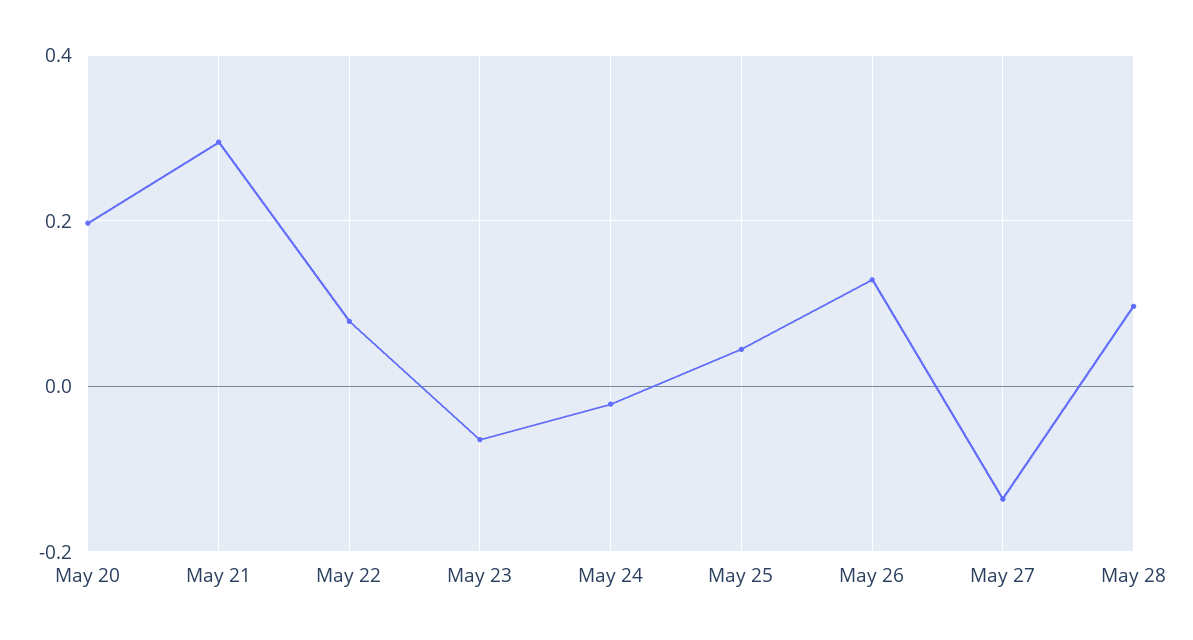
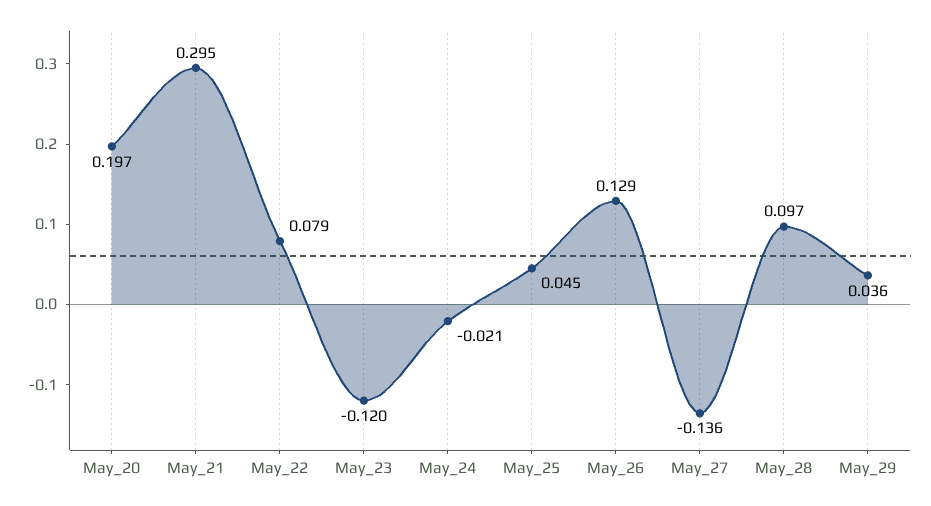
May 23: -0.06 -> -0.12
May_29: none -> 0.036

